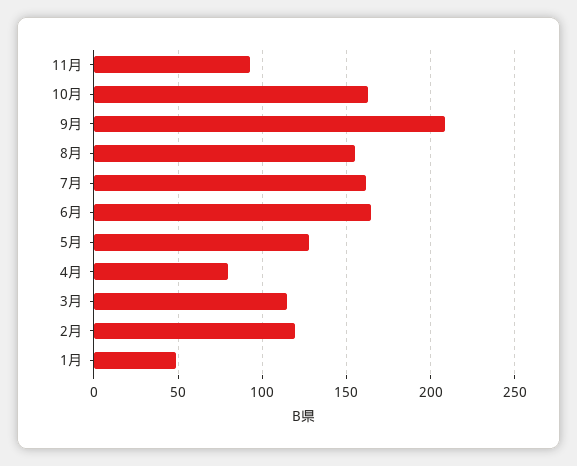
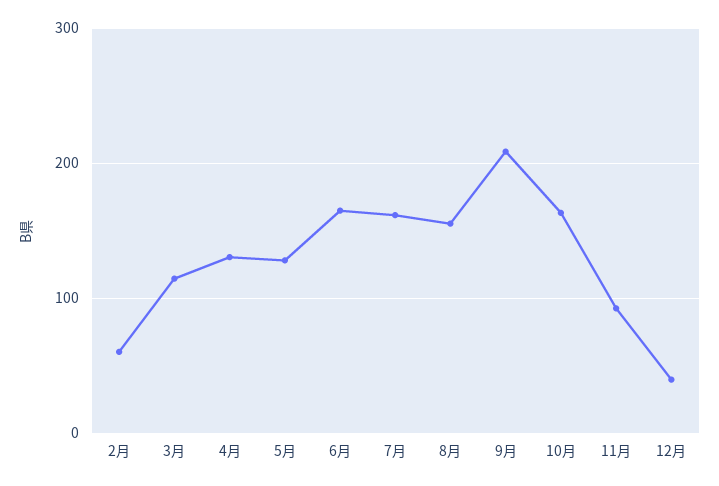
4月: 80 -> 130
2月: 120 -> 60
1月: 50 -> none
12月: none -> 40

